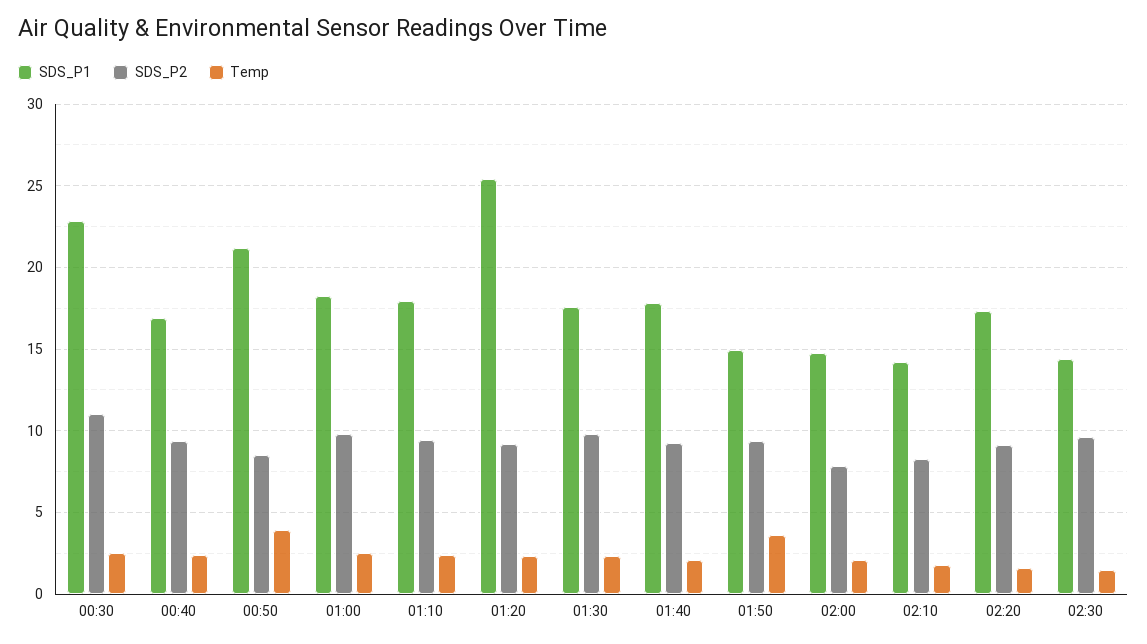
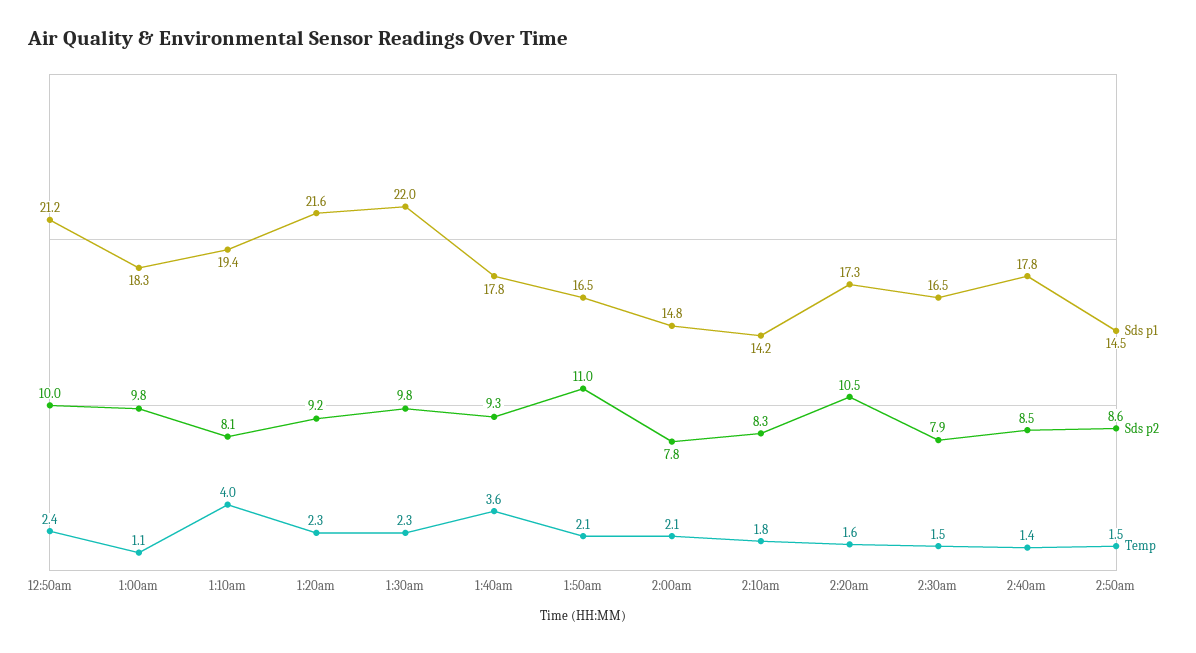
SDS_P1, 00:30: 23 -> none
SDS_P2, 00:30: 11 -> none
Temp, 00:30: 2.5 -> none
SDS_P1, 00:40: 17 -> none
SDS_P2, 00:40: 9.5 -> none
Temp, 00:40: 2.5 -> none
SDS_P2, 00:50: 8.5 -> 10
Temp, 00:50: 4 -> 2.4
Temp, 01:00: 2.5 -> 1.1
SDS_P1, 01:10: 18 -> 19.4
SDS_P2, 01:10: 9.5 -> 8.1
Temp, 01:10: 2.5 -> 4
SDS_P1, 01:20: 25.5 -> 21.6
SDS_P1, 01:30: 17.5 -> 22
Temp, 01:40: 2 -> 3.6
SDS_P1, 01:50: 15 -> 16.5
SDS_P2, 01:50: 9.5 -> 11
Temp, 01:50: 3.5 -> 2.1
SDS_P2, 02:20: 9 -> 10.5
SDS_P1, 02:30: 14.5 -> 16.5
SDS_P2, 02:30: 9.5 -> 7.9
SDS_P1, 2:40am: none -> 17.8
SDS_P2, 2:40am: none -> 8.5
Temp, 2:40am: none -> 1.4
SDS_P1, 2:50am: none -> 14.5
SDS_P2, 2:50am: none -> 8.6
Temp, 2:50am: none -> 1.5

